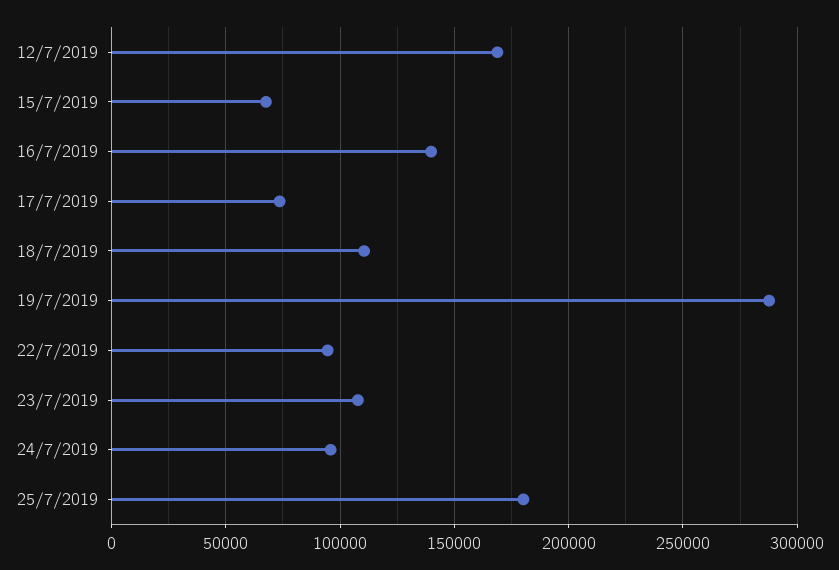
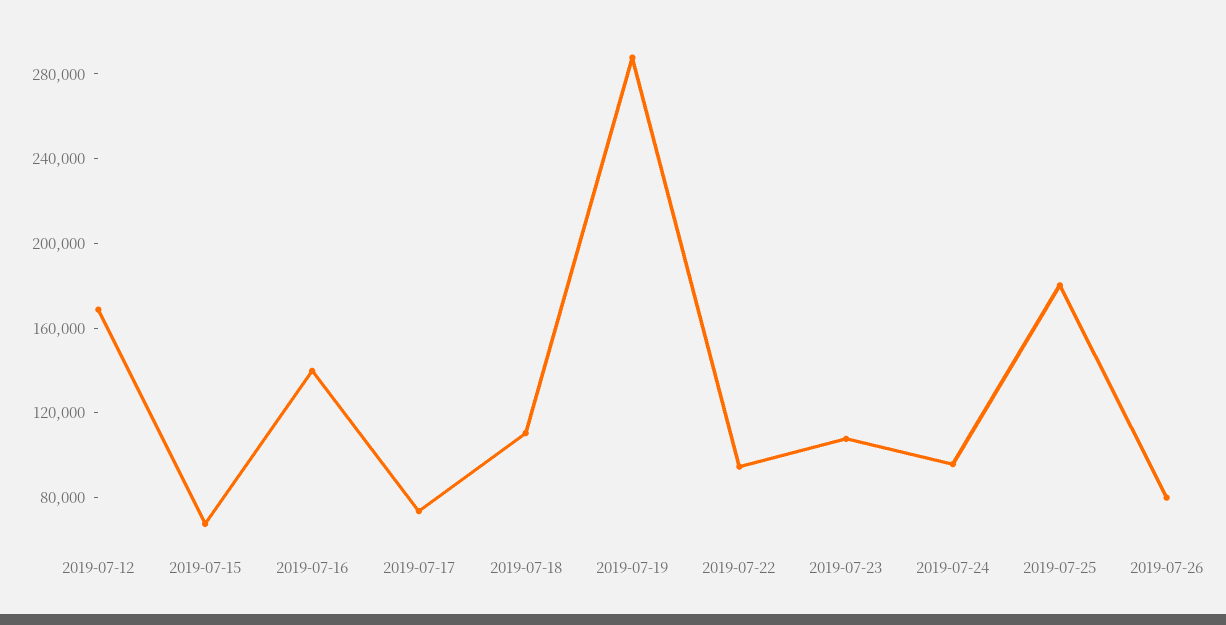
2019-07-26: none -> 80000

